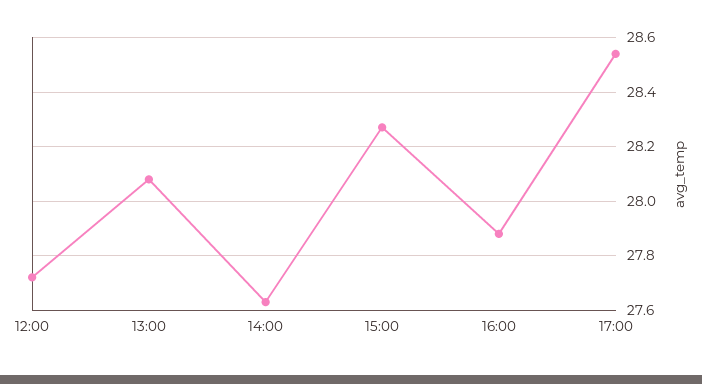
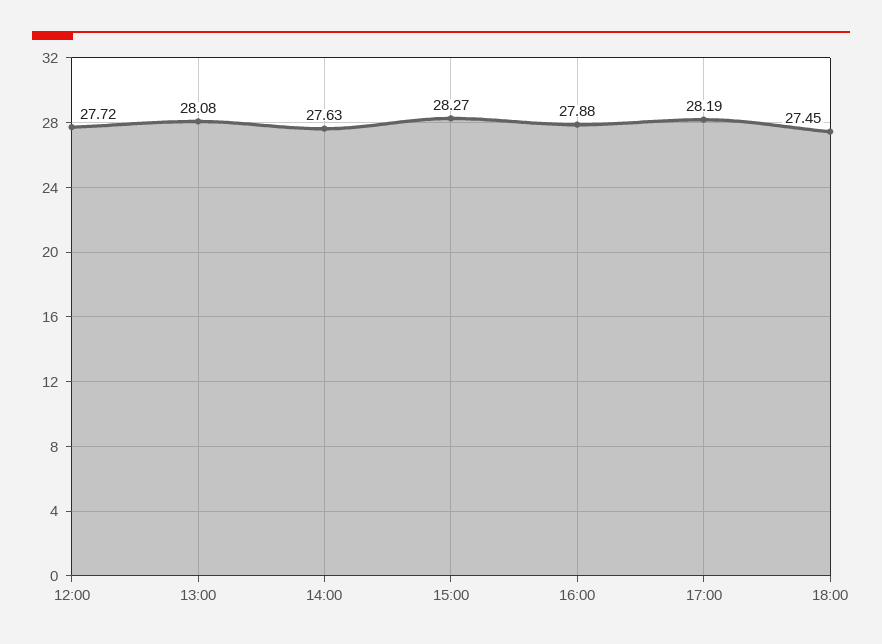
17:00: 28.55 -> 28.19
18:00: none -> 27.45

